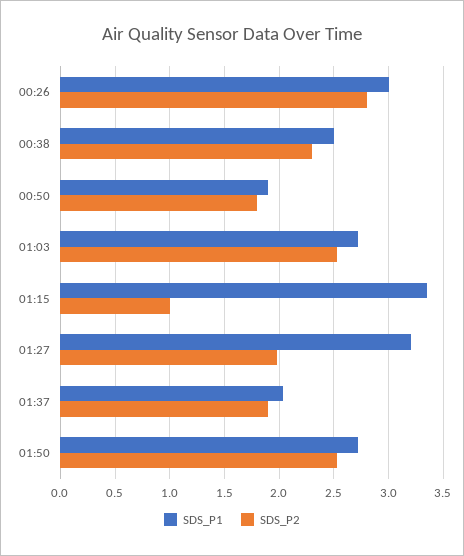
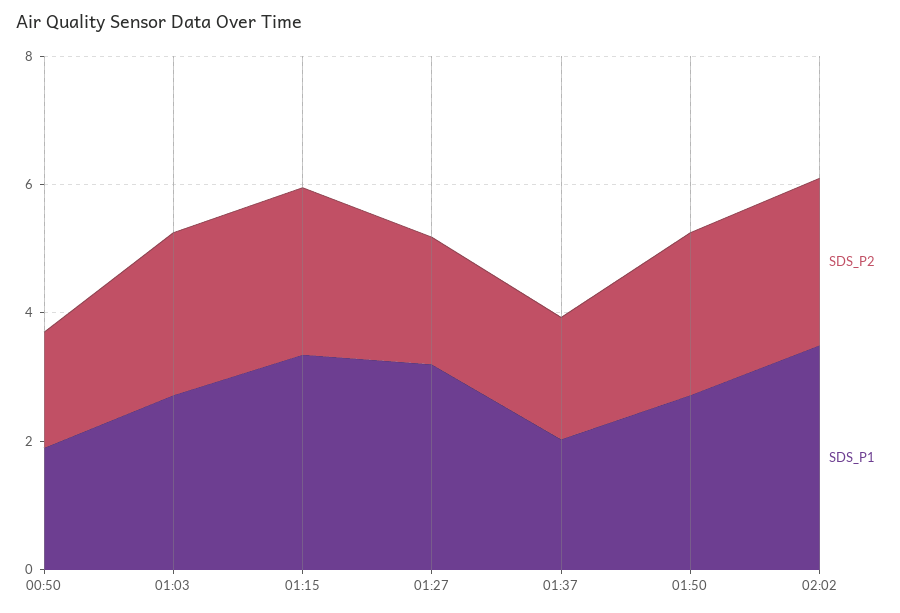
SDS_P1, 00:26: 3 -> none
SDS_P2, 00:26: 2.8 -> none
SDS_P1, 00:38: 2.5 -> none
SDS_P2, 00:38: 2.3 -> none
SDS_P2, 01:15: 1 -> 2.5
SDS_P2, 02:02: none -> 2.5
SDS_P1, 02:02: none -> 3.5

